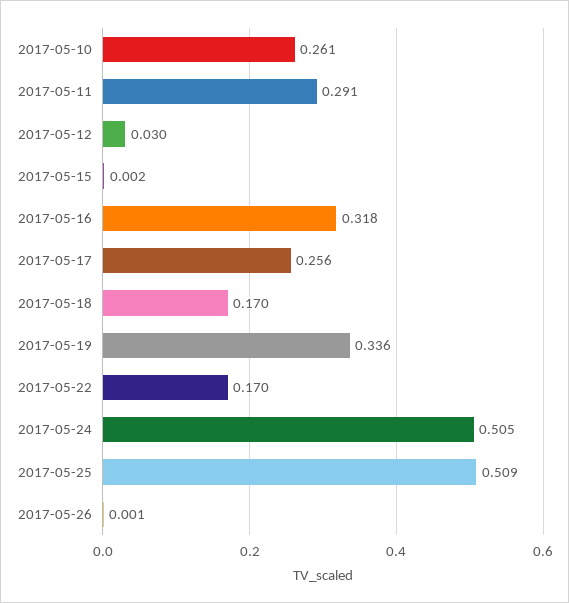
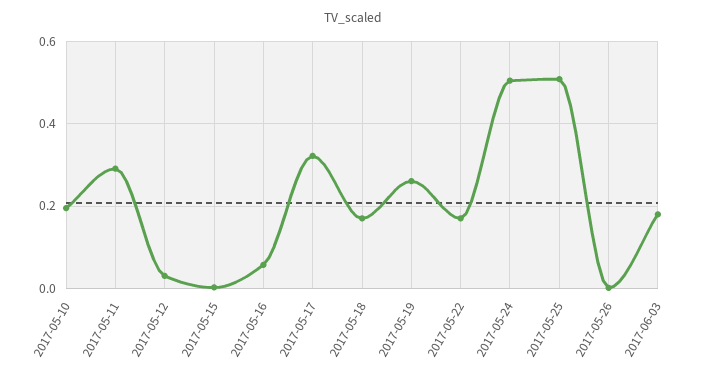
2017-05-10: 0.261 -> 0.2
2017-05-16: 0.318 -> 0.06
2017-05-17: 0.256 -> 0.32
2017-05-19: 0.336 -> 0.26
2017-06-03: none -> 0.18

